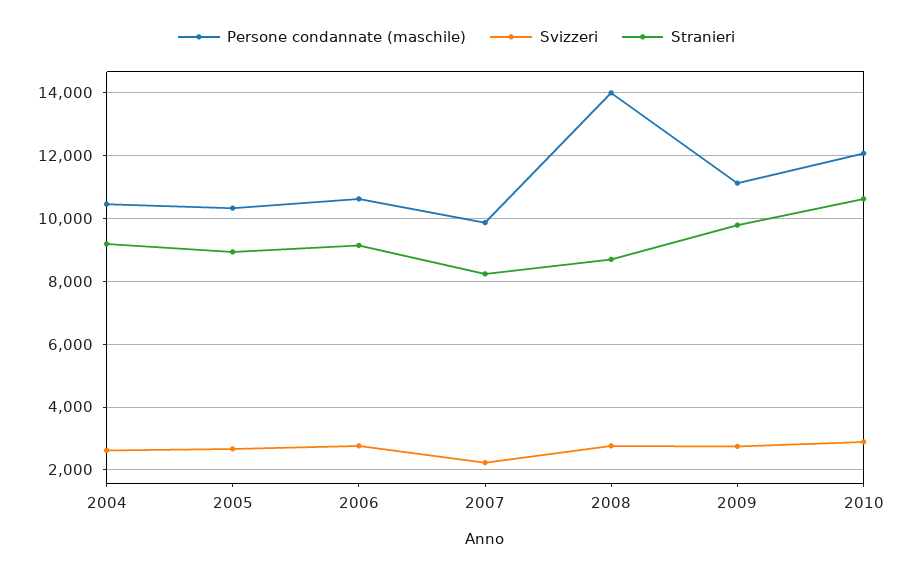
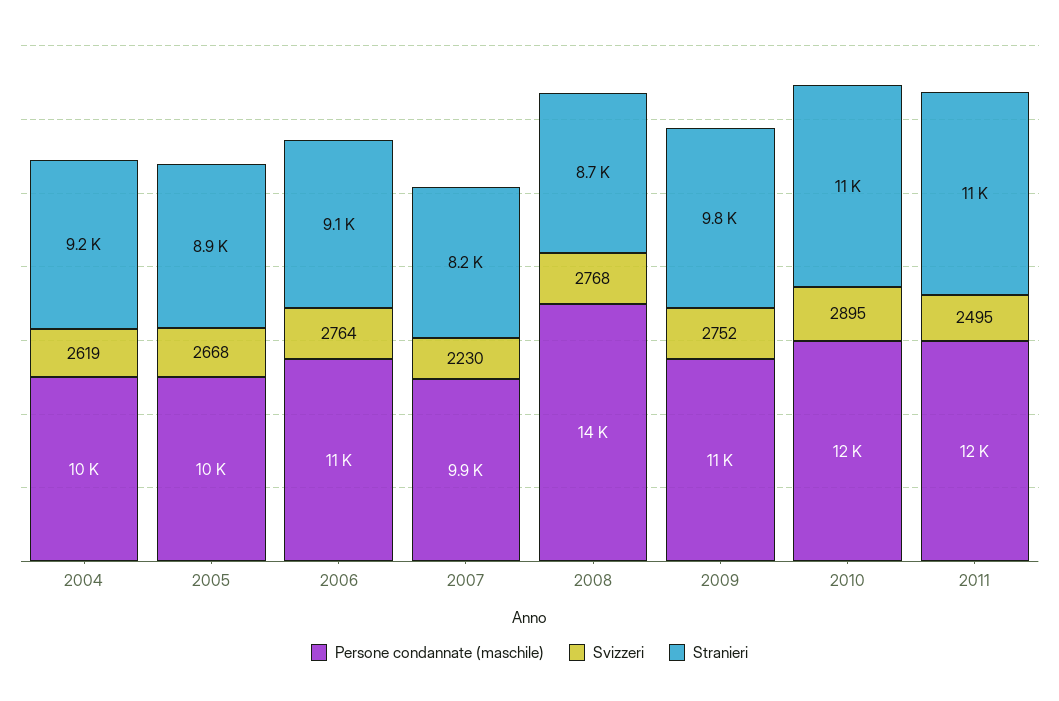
Persone condannate (maschile), 2011: none -> 12000
Svizzeri, 2011: none -> 2495
Stranieri, 2011: none -> 11000

